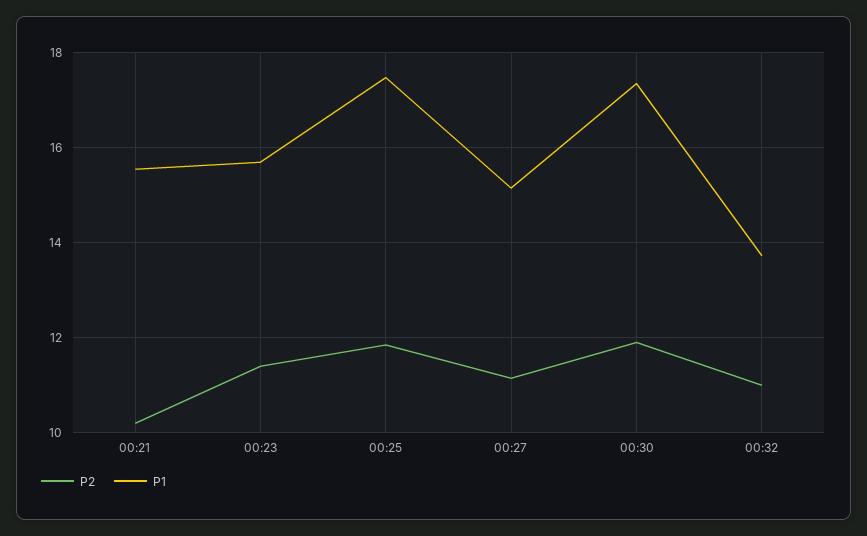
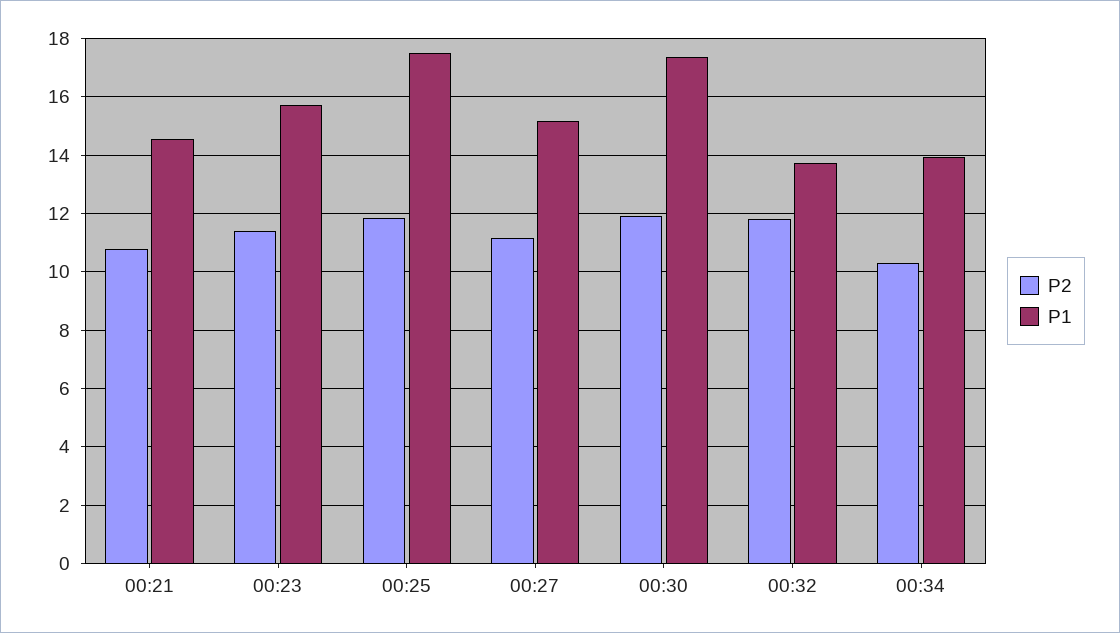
P2, 00:21: 10.2 -> 10.75
P1, 00:21: 15.6 -> 14.5
P2, 00:32: 11 -> 11.75
P2, 00:34: none -> 10.25
P1, 00:34: none -> 14

